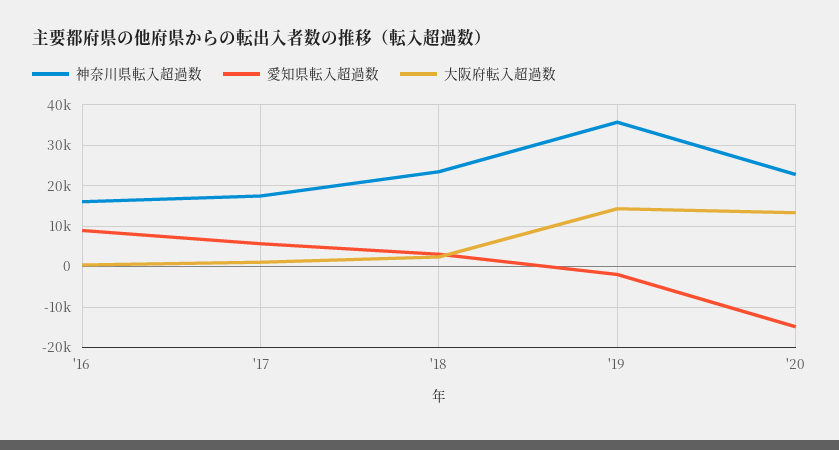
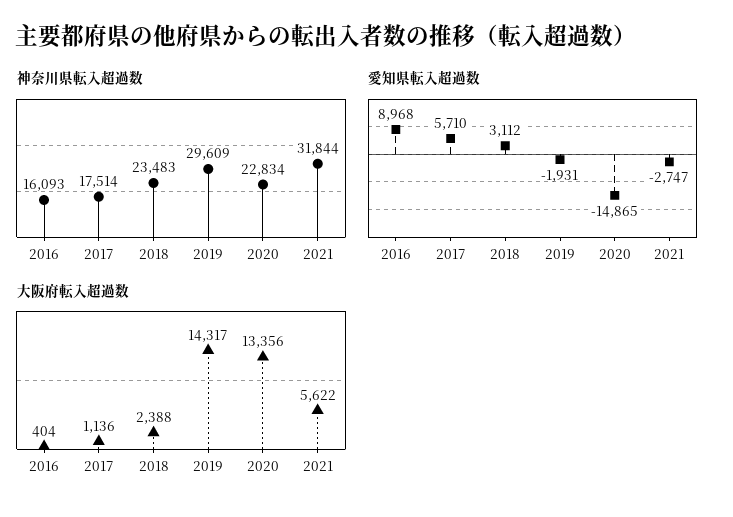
神奈川県転入超過数, '19: 36000 -> 29609
神奈川県転入超過数, 2021: none -> 31844
愛知県転入超過数, 2021: none -> -2747
大阪府転入超過数, 2021: none -> 5622

